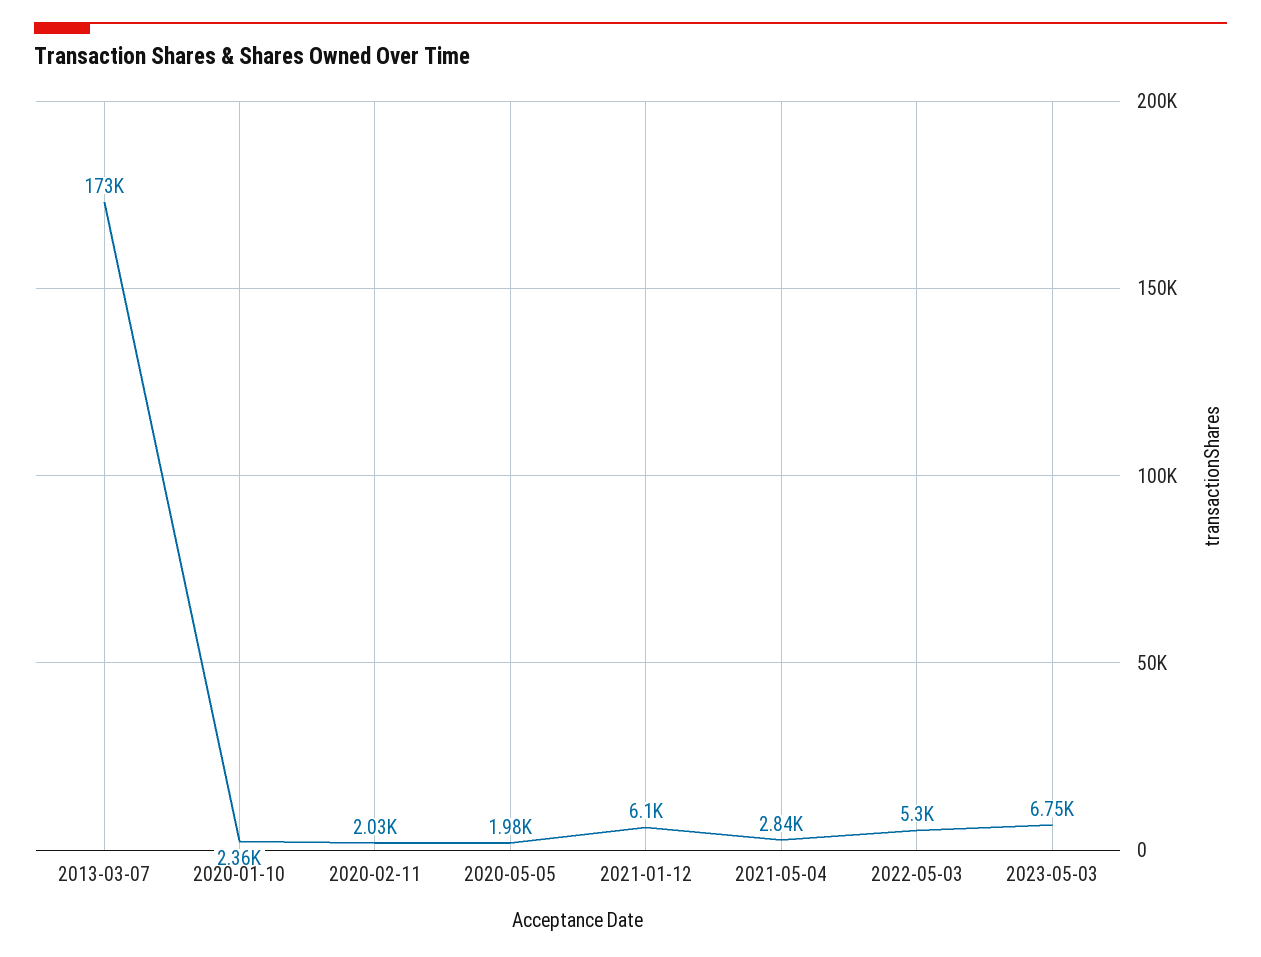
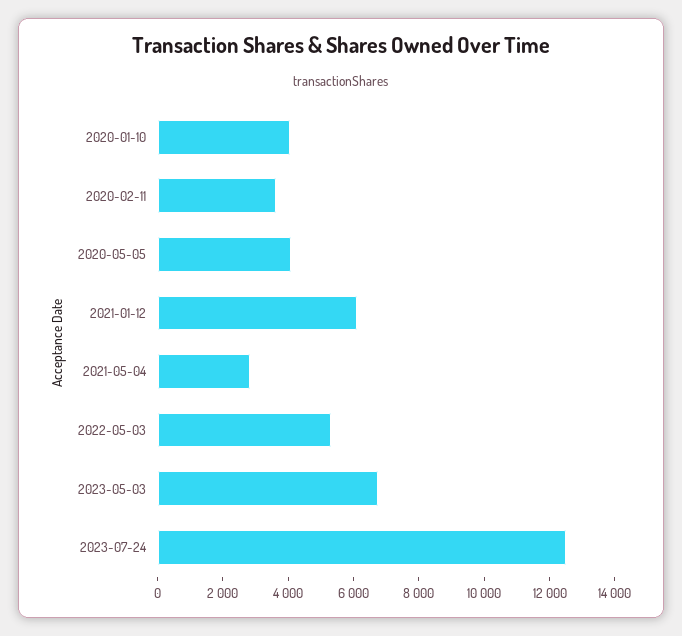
2013-03-07: 173000 -> none
2020-01-10: 2360 -> 4000
2020-02-11: 2030 -> 3500
2020-05-05: 1980 -> 4000
2023-07-24: none -> 12500

